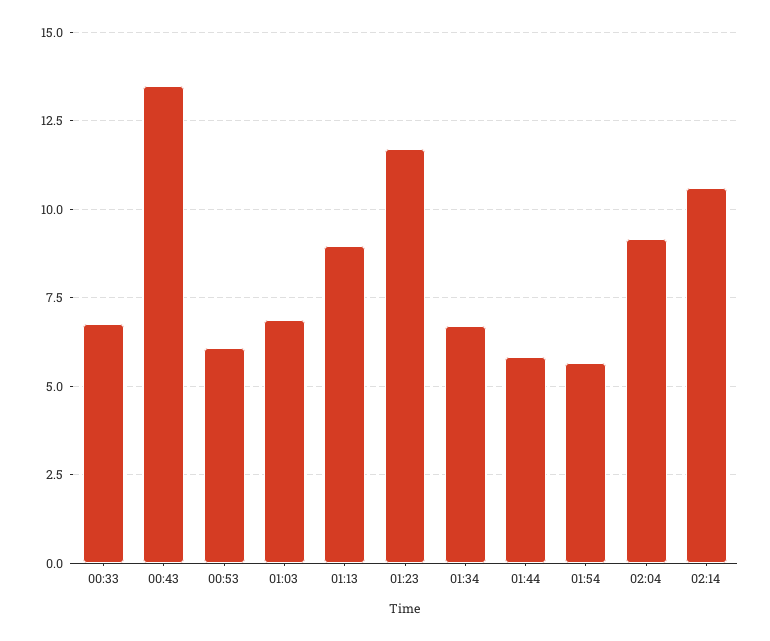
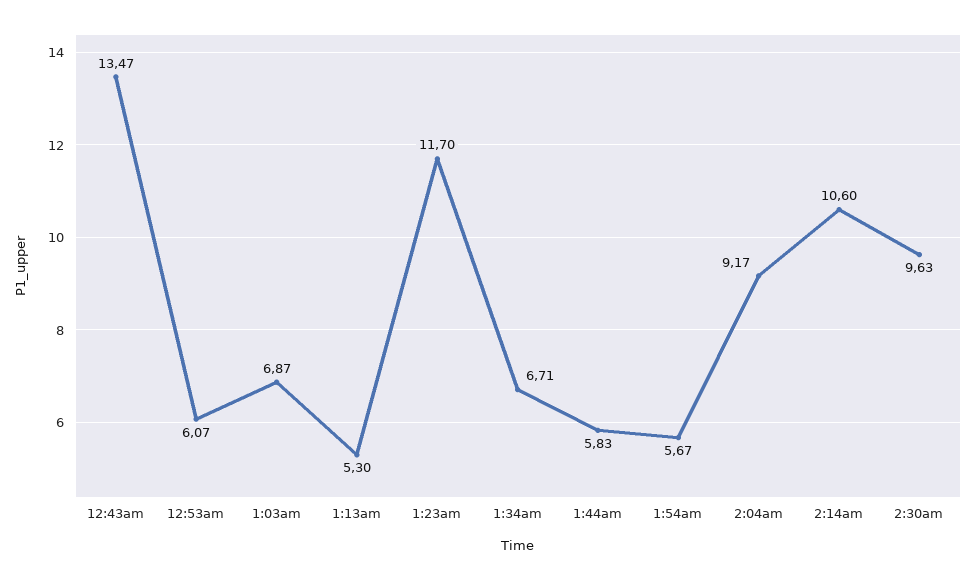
00:33: 6.75 -> none
01:13: 9 -> 5.3
2:30am: none -> 9.63

